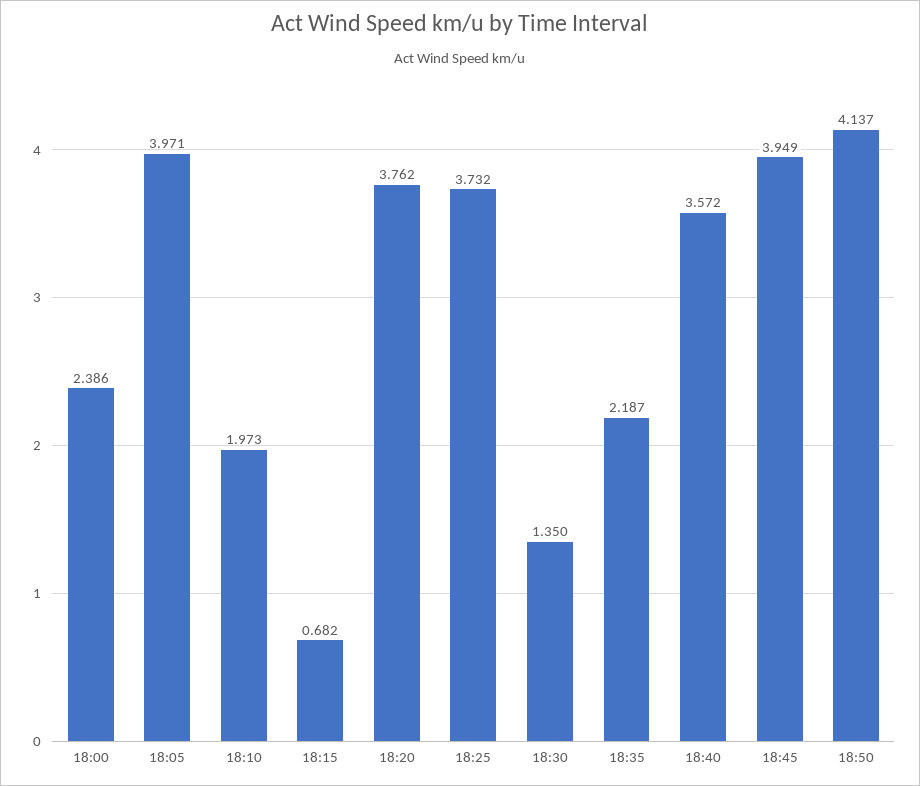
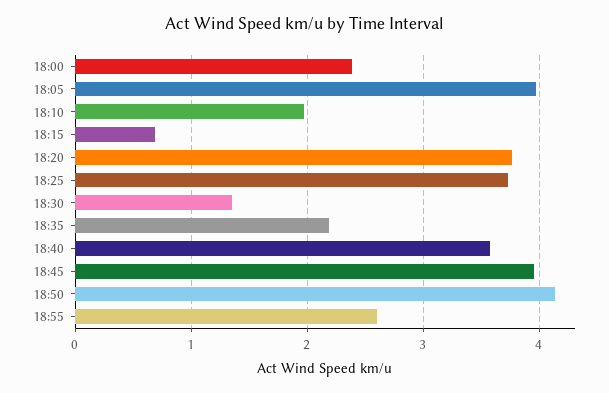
18:55: none -> 2.6

